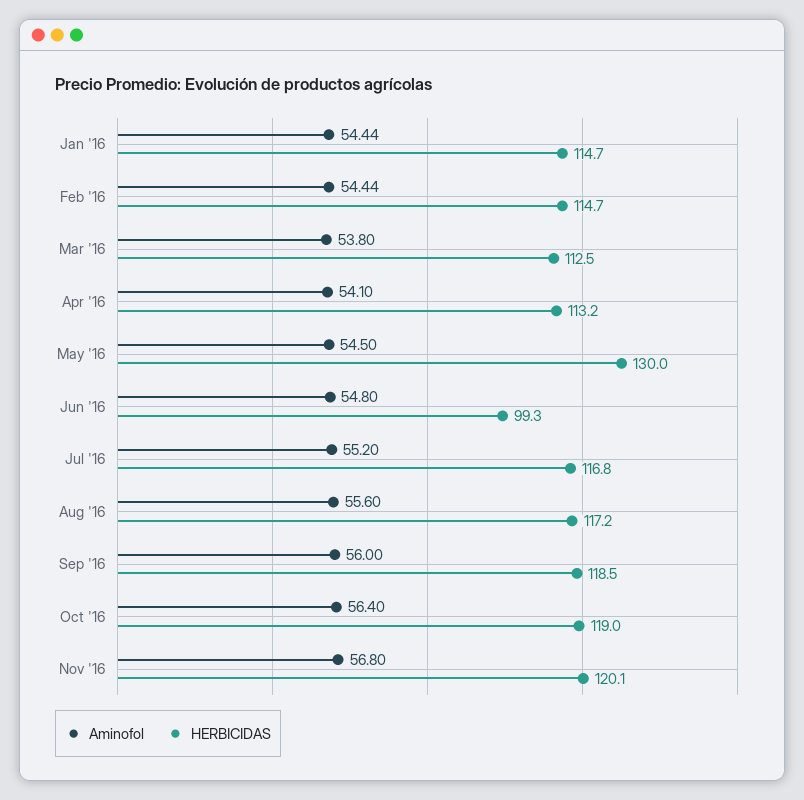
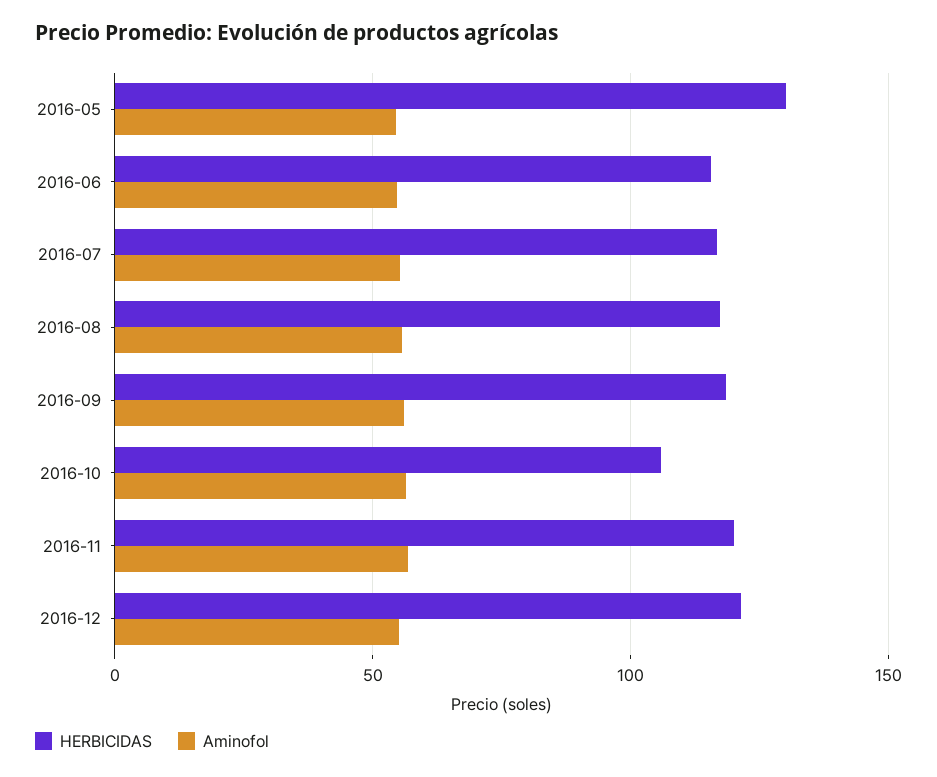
Aminofol, Jan '16: 54.44 -> none
HERBICIDAS, Jan '16: 114.7 -> none
Aminofol, Feb '16: 54.44 -> none
HERBICIDAS, Feb '16: 114.7 -> none
Aminofol, Mar '16: 53.8 -> none
HERBICIDAS, Mar '16: 112.5 -> none
Aminofol, Apr '16: 54.1 -> none
HERBICIDAS, Apr '16: 113.2 -> none
HERBICIDAS, Jun '16: 99.3 -> 115
HERBICIDAS, Oct '16: 119 -> 105
HERBICIDAS, 2016-12: none -> 120
Aminofol, 2016-12: none -> 55

